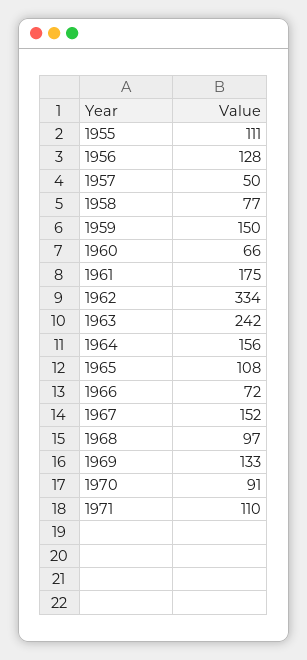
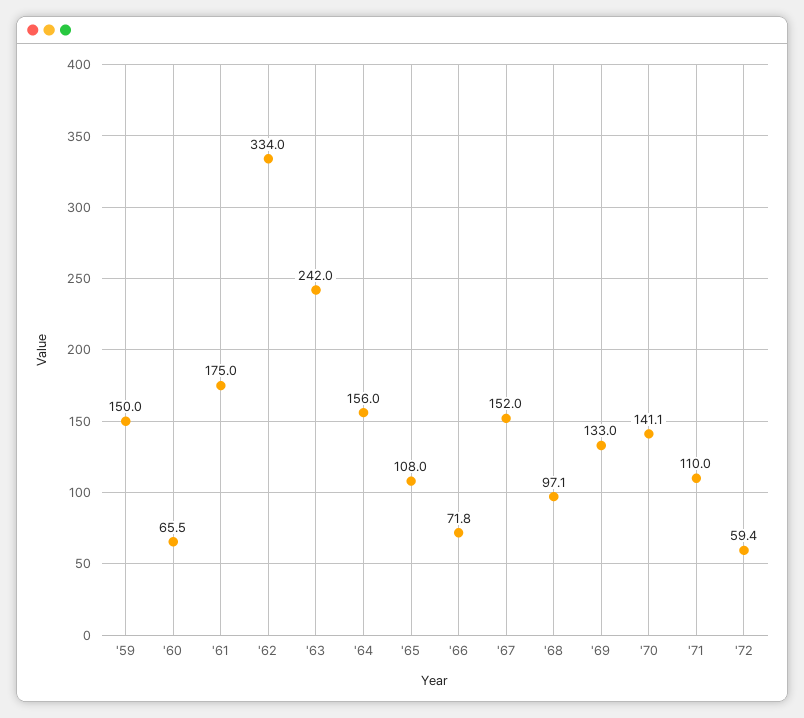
1955: 111 -> none
1956: 128 -> none
1957: 50 -> none
1958: 77 -> none
1970: 91 -> 141.1
'72: none -> 59.4

